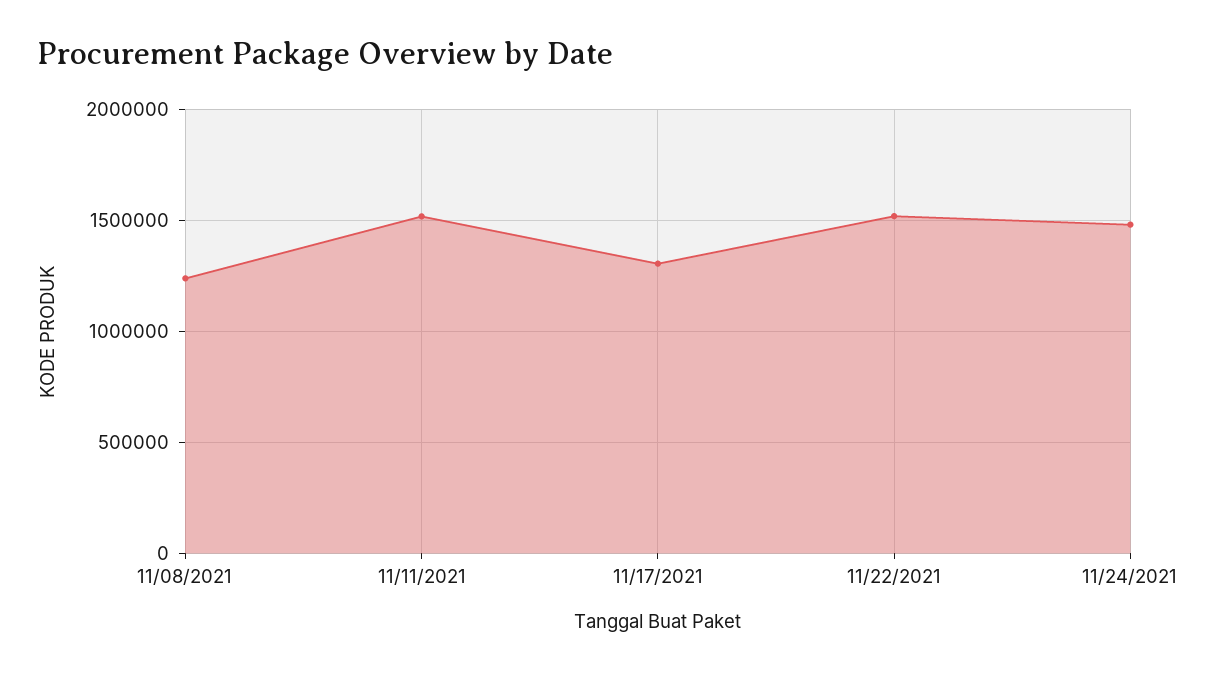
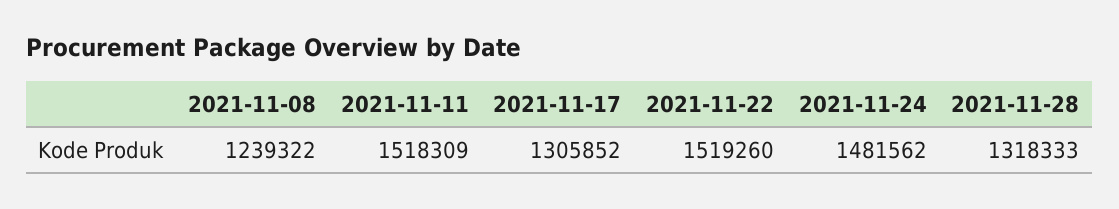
2021-11-28: none -> 1318333

